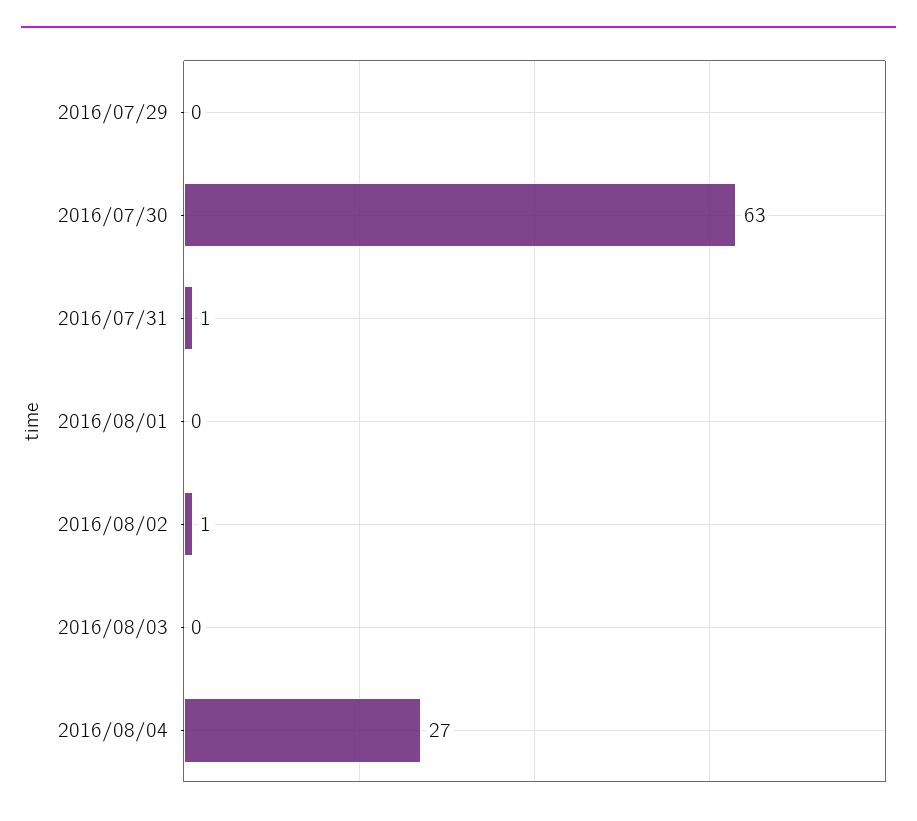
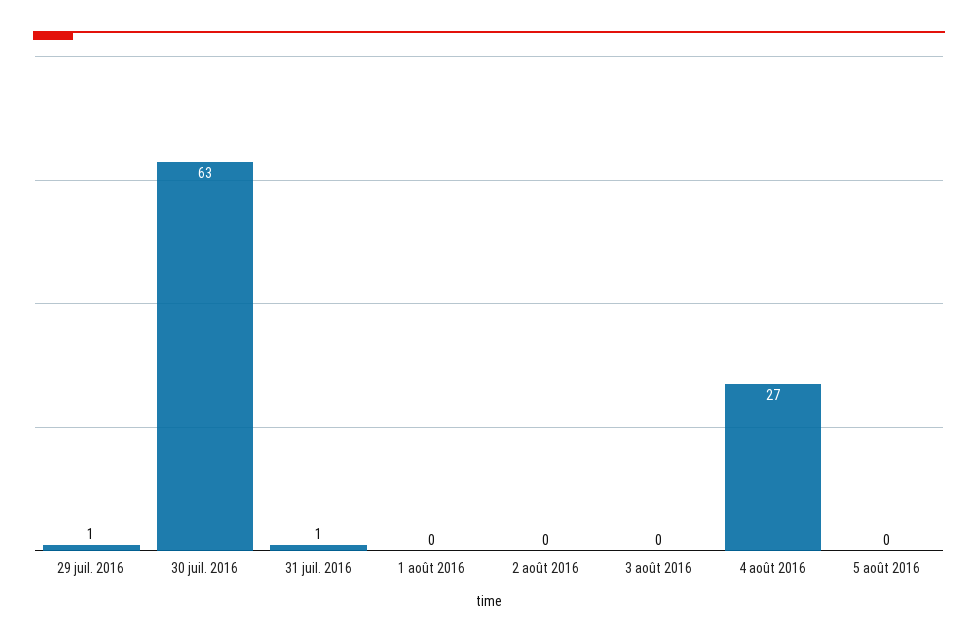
2016/07/29: 0 -> 1
2016/08/02: 1 -> 0
5 août 2016: none -> 0

